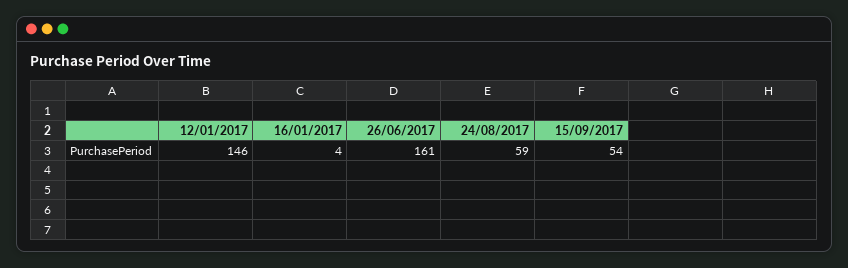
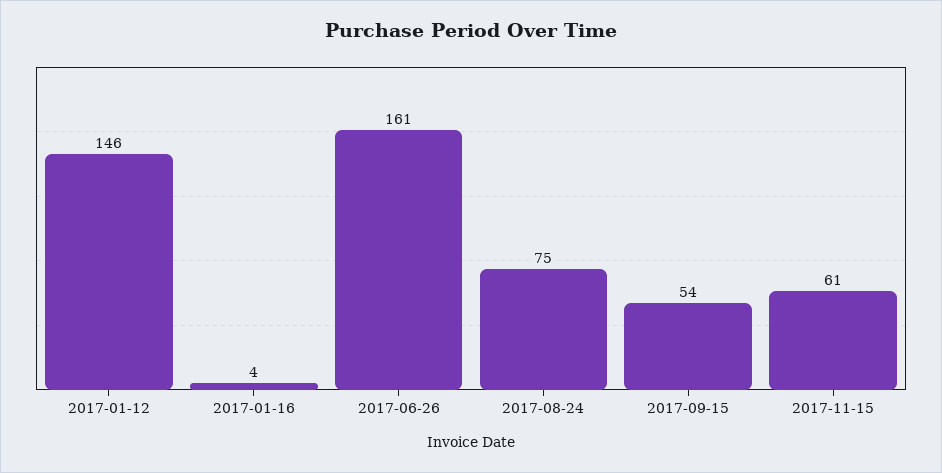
24/08/2017: 59 -> 75
2017-11-15: none -> 61

